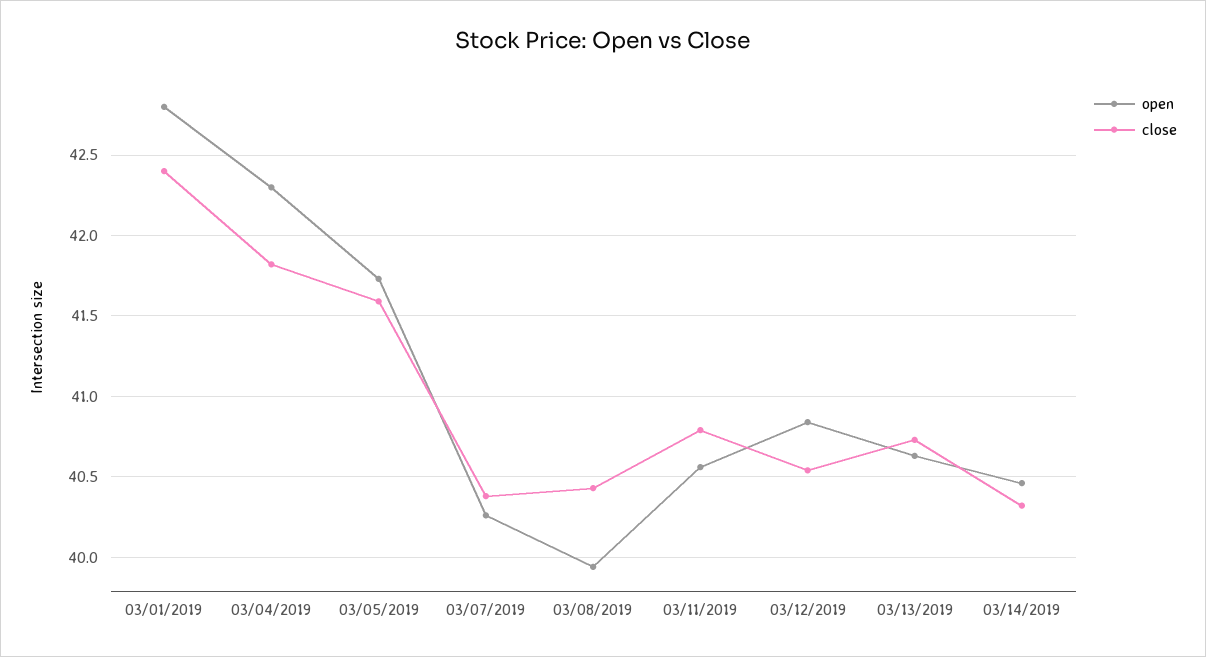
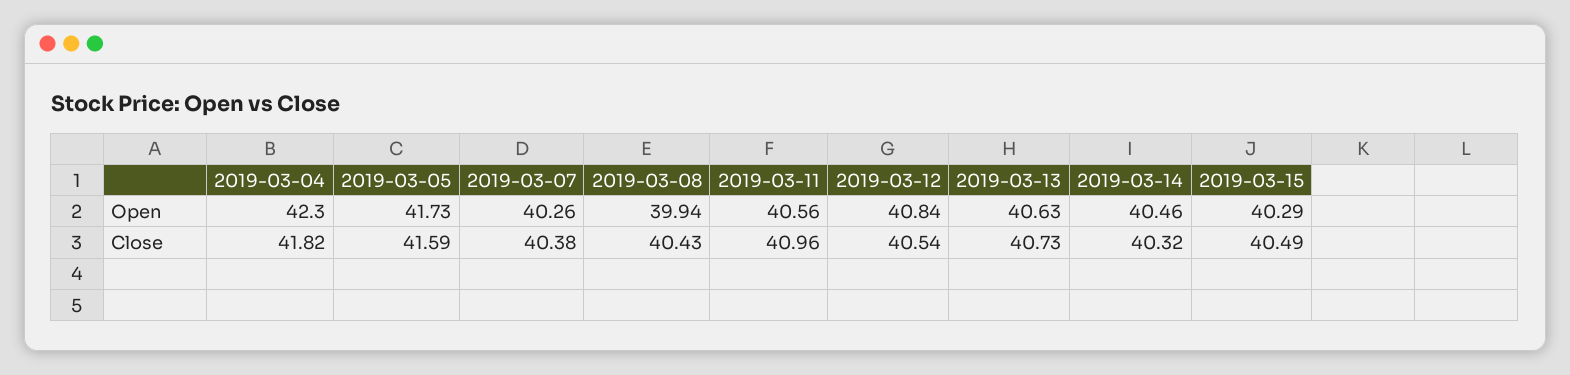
open, 03/01/2019: 42.8 -> none
close, 03/01/2019: 42.4 -> none
close, 03/11/2019: 40.8 -> 40.96
open, 2019-03-15: none -> 40.29
close, 2019-03-15: none -> 40.49

